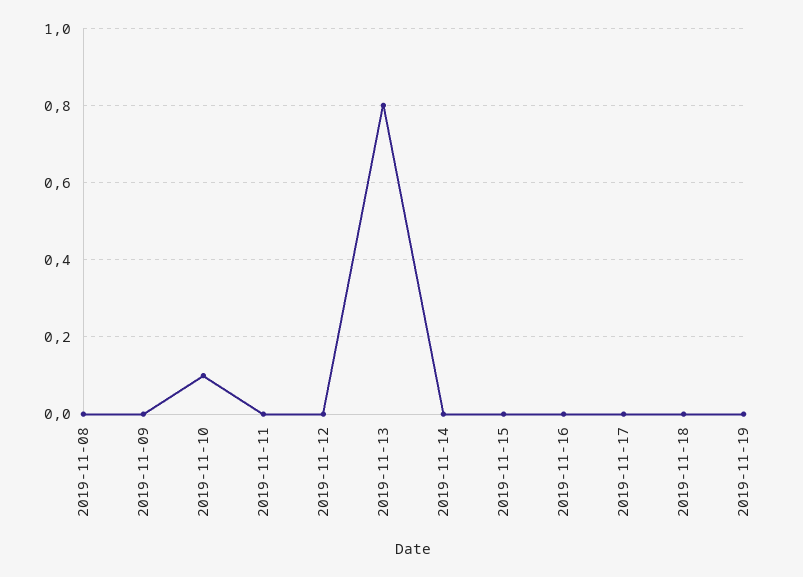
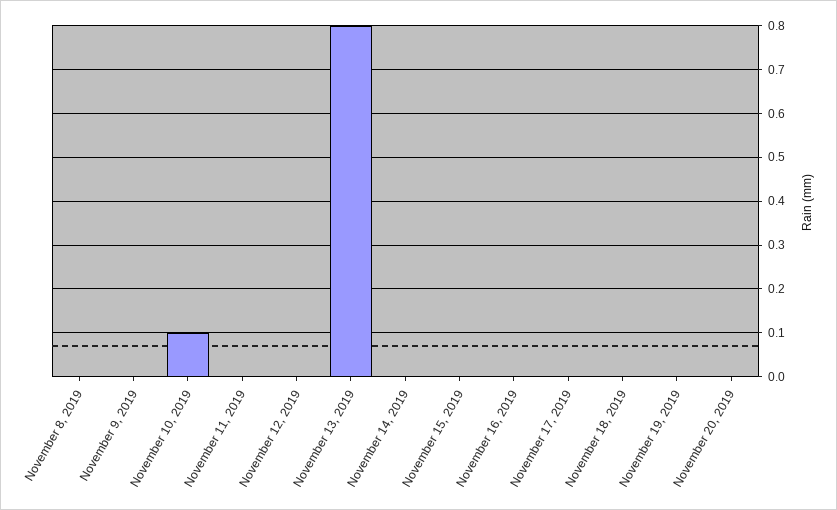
November 20, 2019: none -> 0

